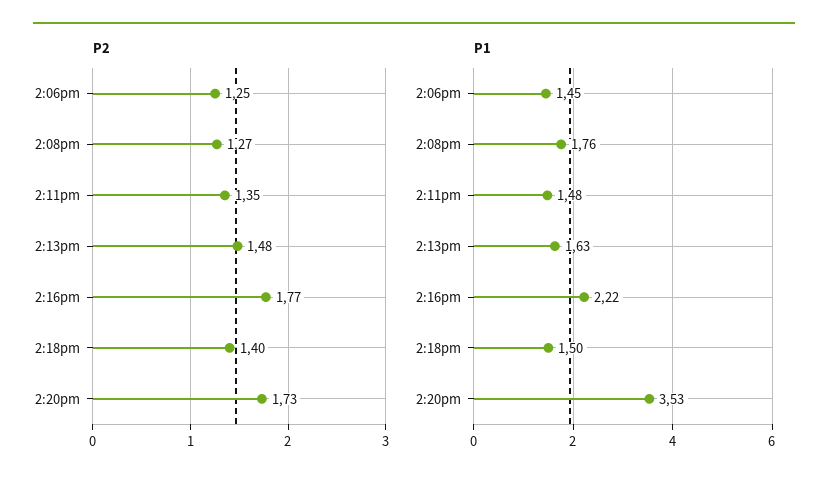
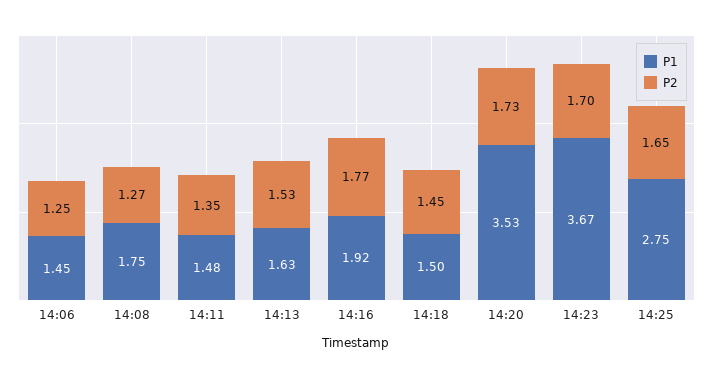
P2, 2:13pm: 1.48 -> 1.53
P2, 2:18pm: 1.4 -> 1.45
P1, 2:08pm: 1.76 -> 1.75
P1, 2:16pm: 2.22 -> 1.92
P1, 14:23: none -> 3.67
P2, 14:23: none -> 1.7
P1, 14:25: none -> 2.75
P2, 14:25: none -> 1.65

